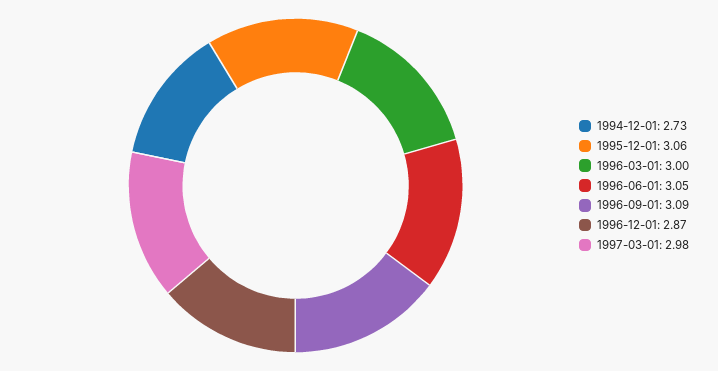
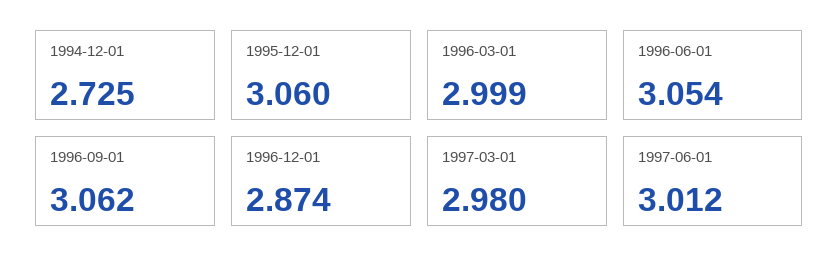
1996-09-01: 3.09 -> 3.062
1997-06-01: none -> 3.012

